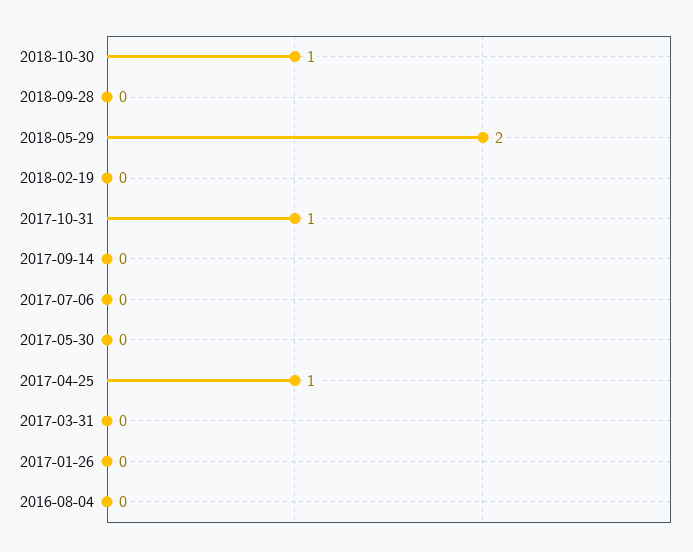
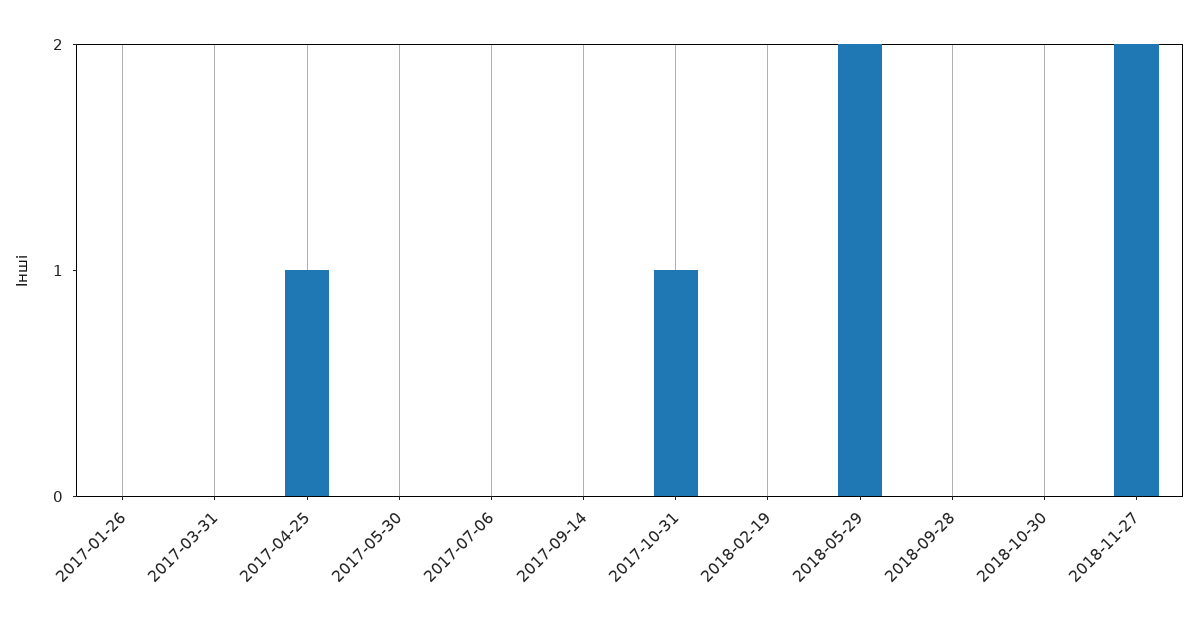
2018-10-30: 1 -> 0
2016-08-04: 0 -> none
2018-11-27: none -> 2

